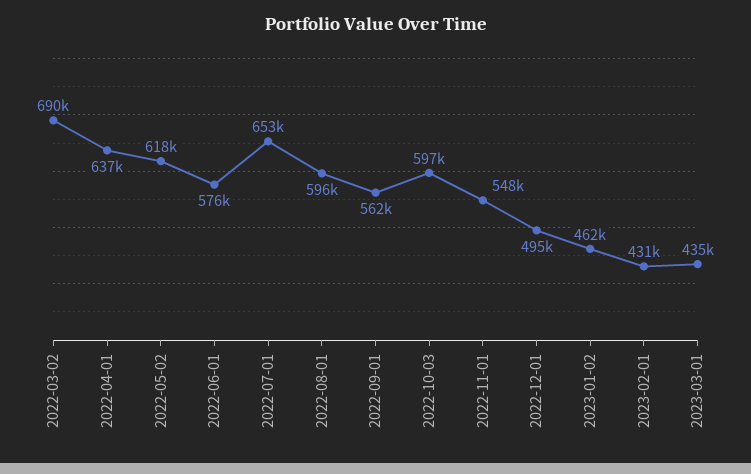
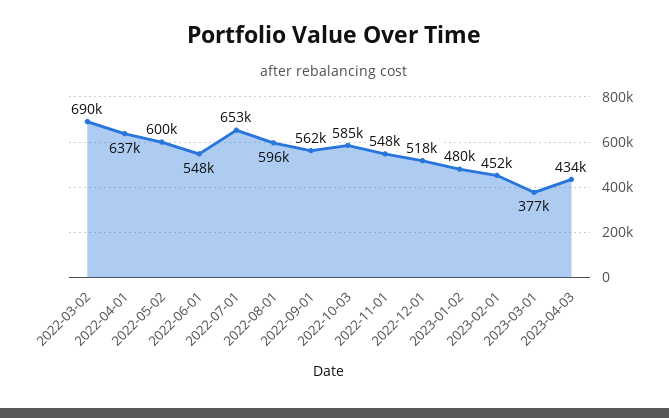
2022-05-02: 618000 -> 600000
2022-06-01: 576000 -> 548000
2022-10-03: 597000 -> 585000
2022-12-01: 495000 -> 518000
2023-01-02: 462000 -> 480000
2023-02-01: 431000 -> 452000
2023-03-01: 435000 -> 377000
2023-04-03: none -> 434000

